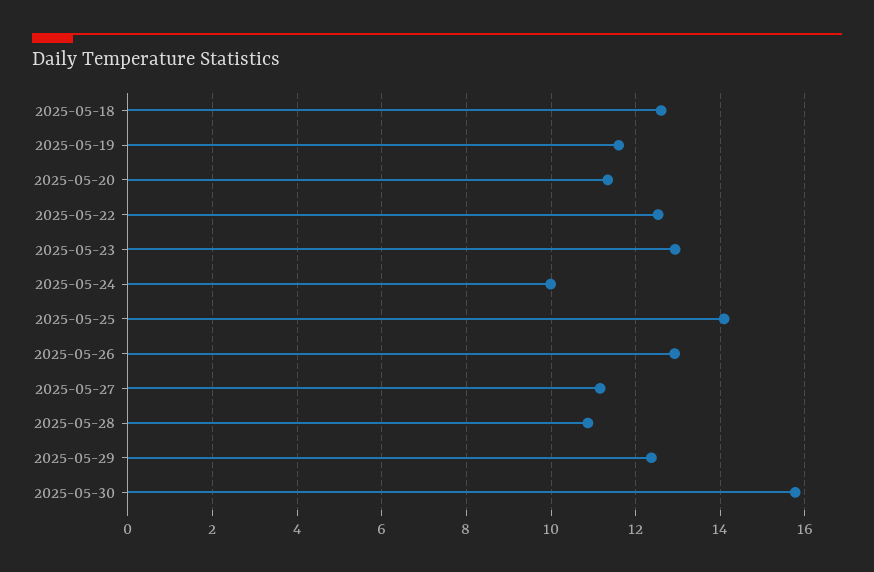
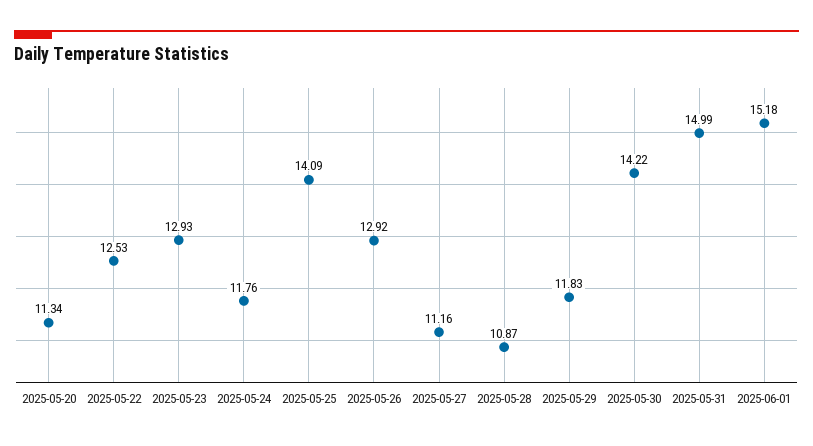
2025-05-18: 12.6 -> none
2025-05-19: 11.6 -> none
2025-05-24: 10 -> 11.76
2025-05-29: 12.4 -> 11.83
2025-05-30: 15.8 -> 14.22
2025-05-31: none -> 14.99
2025-06-01: none -> 15.18

